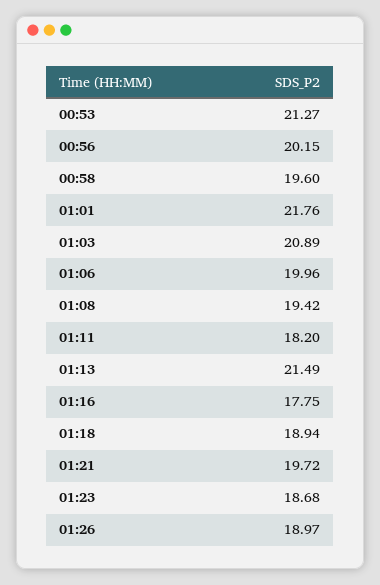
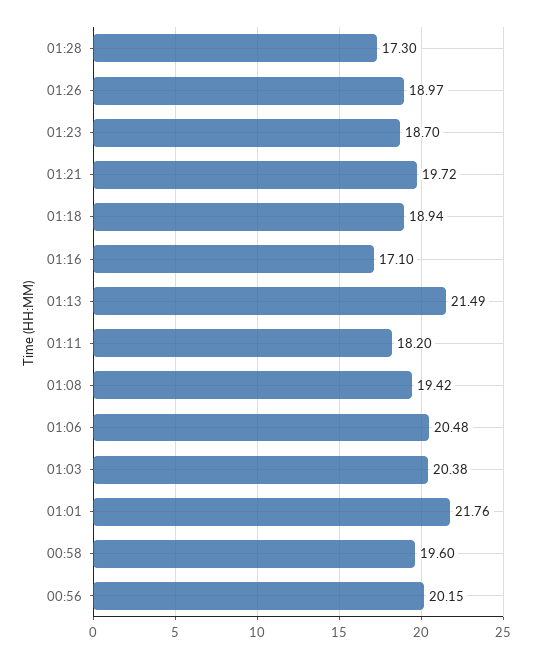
00:53: 21.27 -> none
01:03: 20.89 -> 20.38
01:06: 19.96 -> 20.48
01:16: 17.75 -> 17.1
01:23: 18.68 -> 18.7
01:28: none -> 17.3

